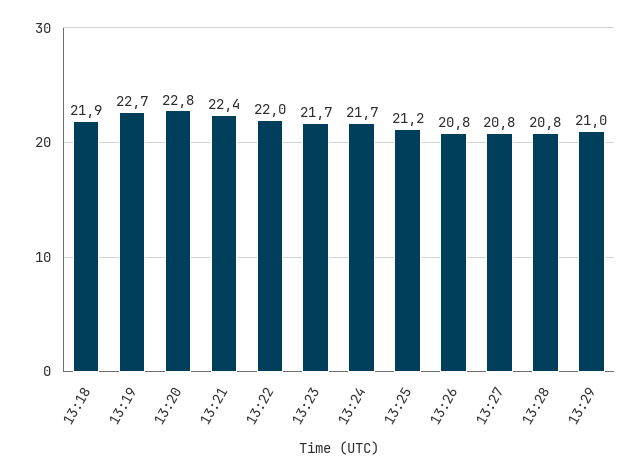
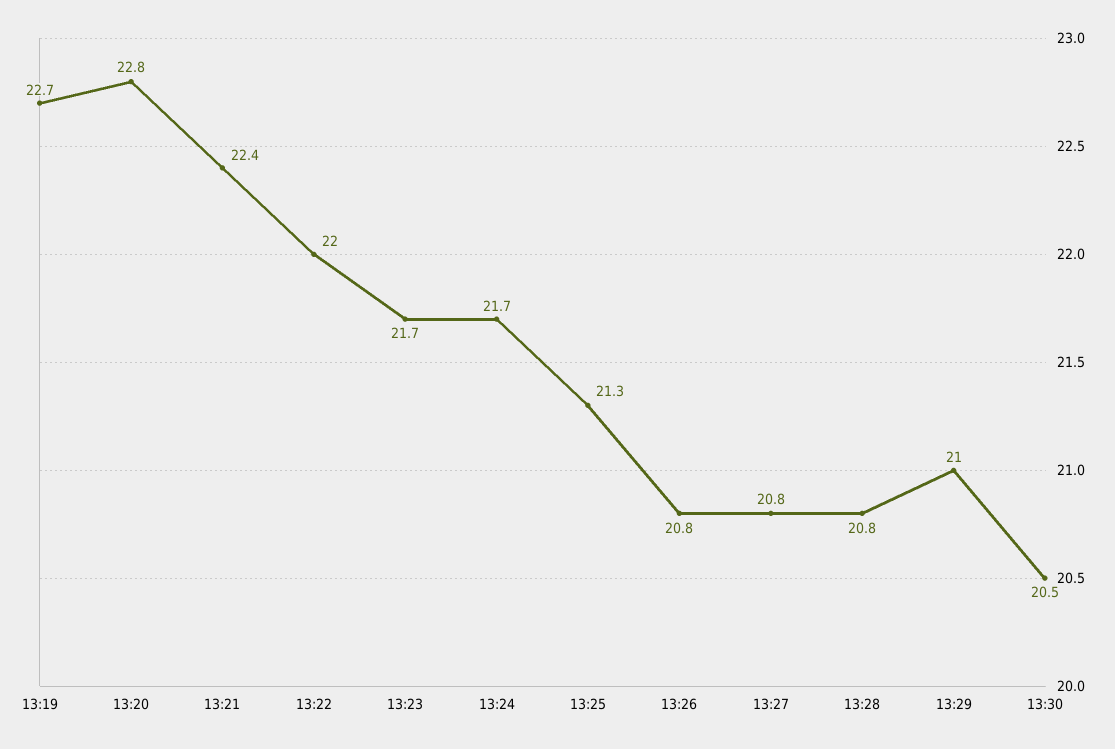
13:18: 21.9 -> none
13:25: 21.2 -> 21.3
13:30: none -> 20.5

